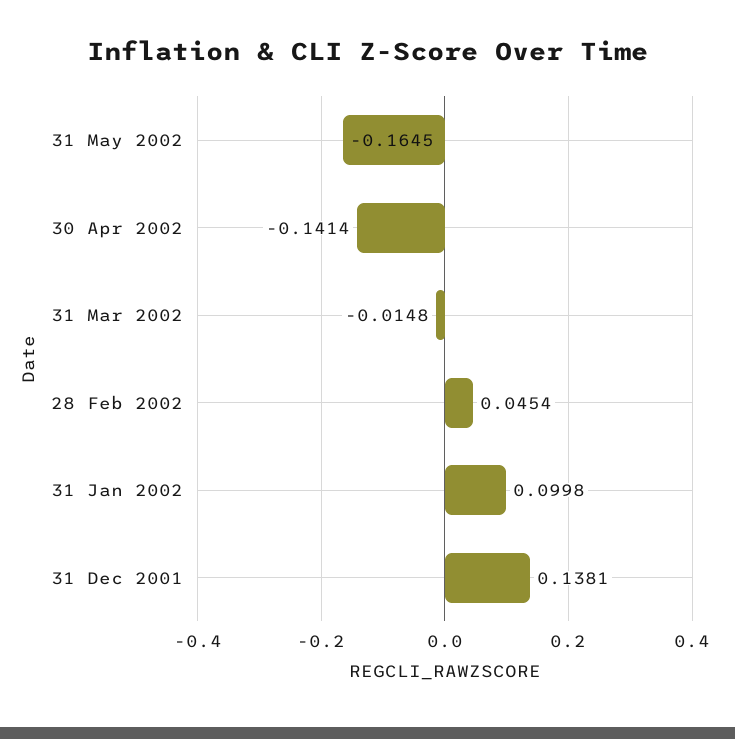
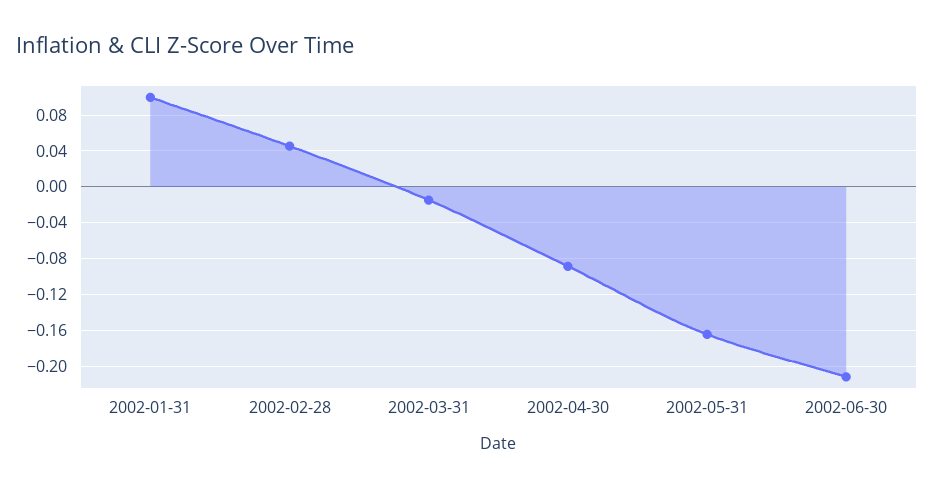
30 Apr 2002: -0.1414 -> -0.09
31 Dec 2001: 0.1381 -> none
2002-06-30: none -> -0.21

